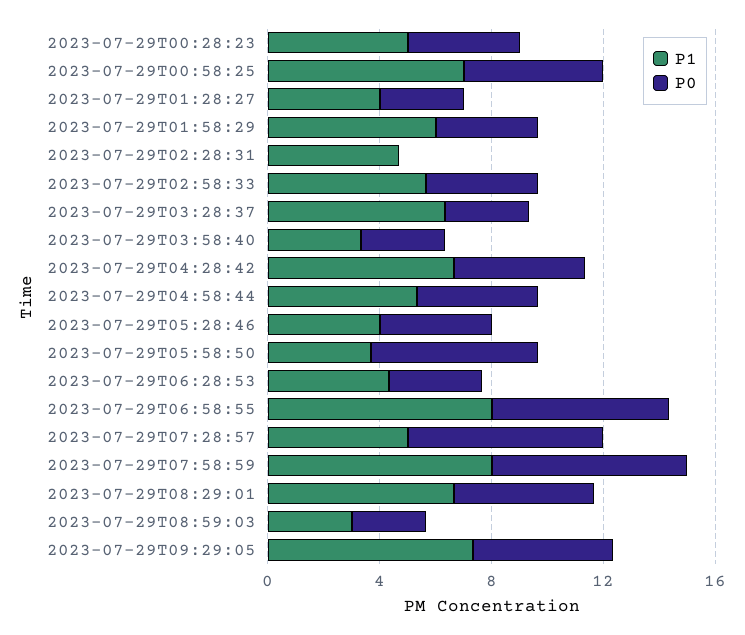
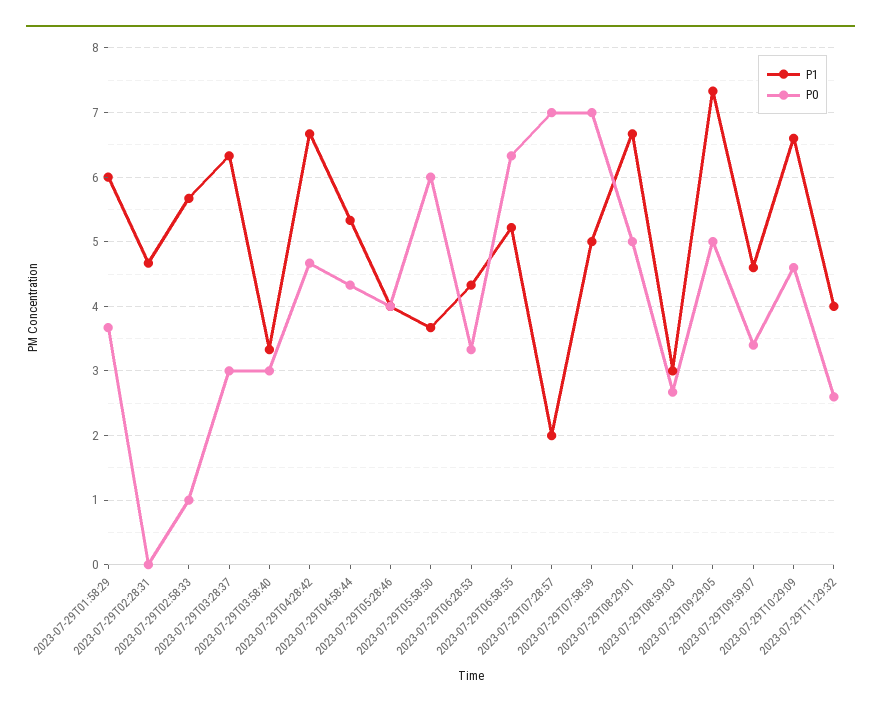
P1, 2023-07-29T00:28:23: 5 -> none
P0, 2023-07-29T00:28:23: 4 -> none
P1, 2023-07-29T00:58:25: 7 -> none
P0, 2023-07-29T00:58:25: 5 -> none
P1, 2023-07-29T01:28:27: 4 -> none
P0, 2023-07-29T01:28:27: 3 -> none
P0, 2023-07-29T02:58:33: 4 -> 1
P1, 2023-07-29T06:58:55: 8 -> 5.2
P1, 2023-07-29T07:28:57: 5 -> 2
P1, 2023-07-29T07:58:59: 8 -> 5
P1, 2023-07-29T09:59:07: none -> 4.6
P0, 2023-07-29T09:59:07: none -> 3.4
P1, 2023-07-29T10:29:09: none -> 6.6
P0, 2023-07-29T10:29:09: none -> 4.6
P1, 2023-07-29T11:29:32: none -> 4
P0, 2023-07-29T11:29:32: none -> 2.6

